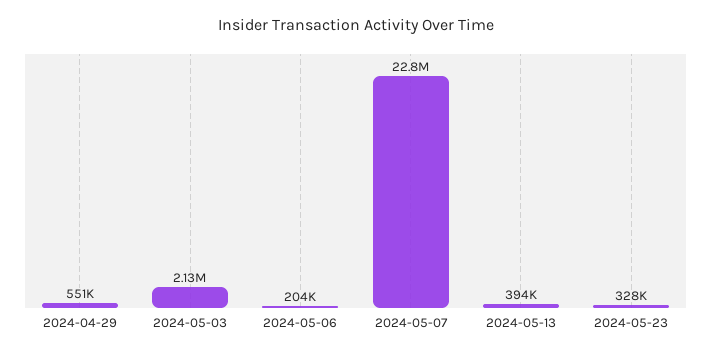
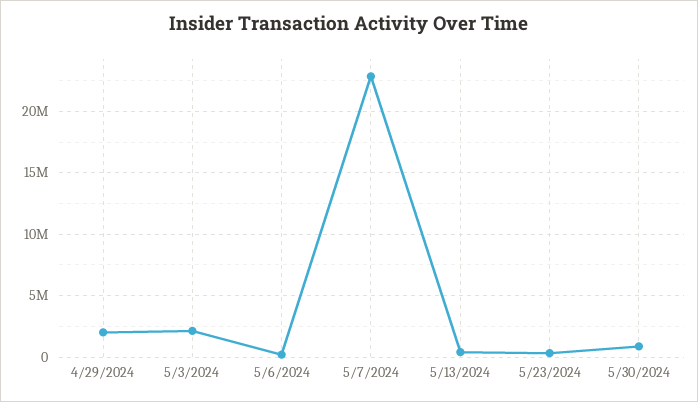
2024-04-29: 551000 -> 2000000
5/30/2024: none -> 1000000

